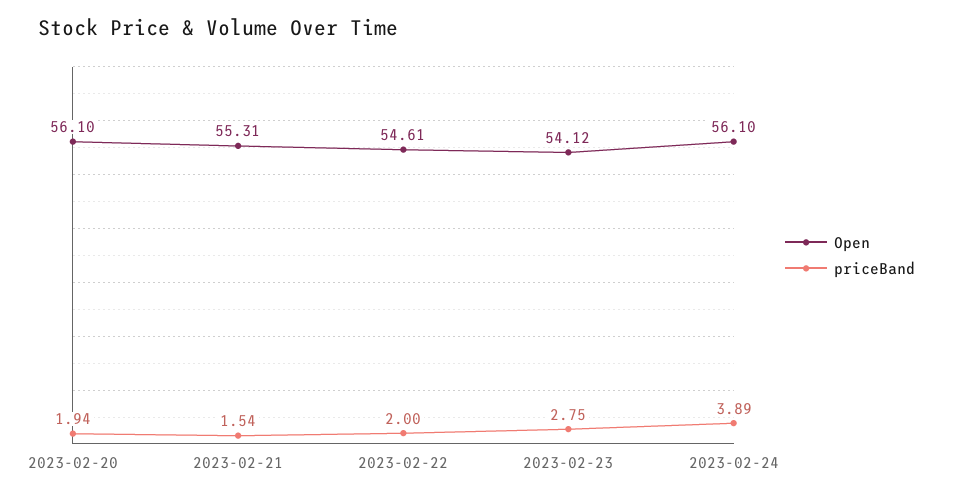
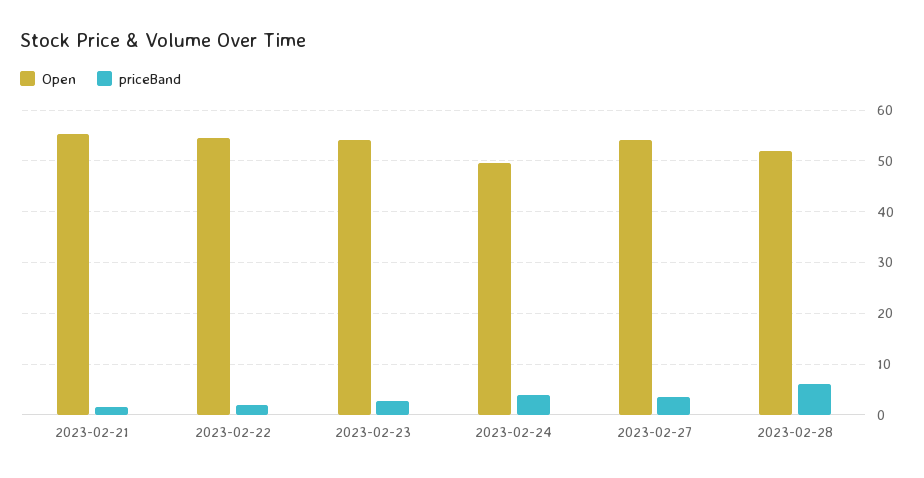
Open, 2023-02-20: 56.1 -> none
priceBand, 2023-02-20: 1.94 -> none
Open, 2023-02-24: 56.1 -> 50
Open, 2023-02-27: none -> 54
priceBand, 2023-02-27: none -> 4
Open, 2023-02-28: none -> 52
priceBand, 2023-02-28: none -> 6

